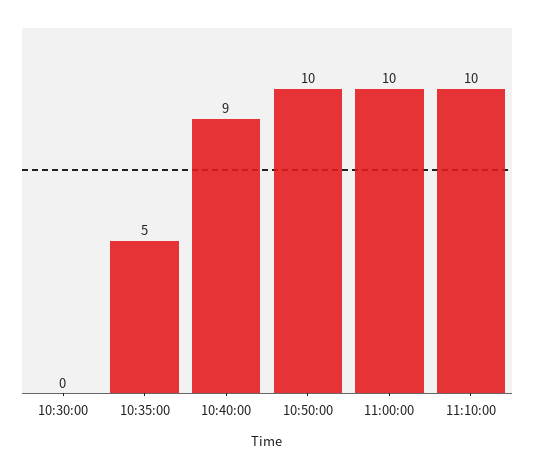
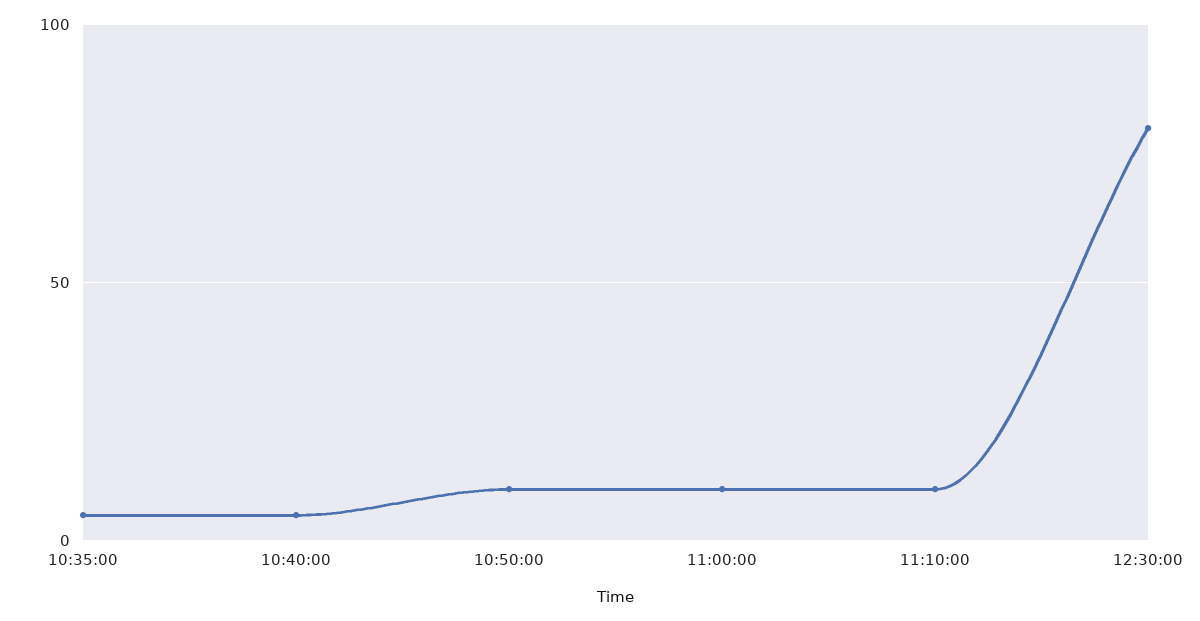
10:30:00: 0 -> none
10:40:00: 9 -> 5
12:30:00: none -> 80

